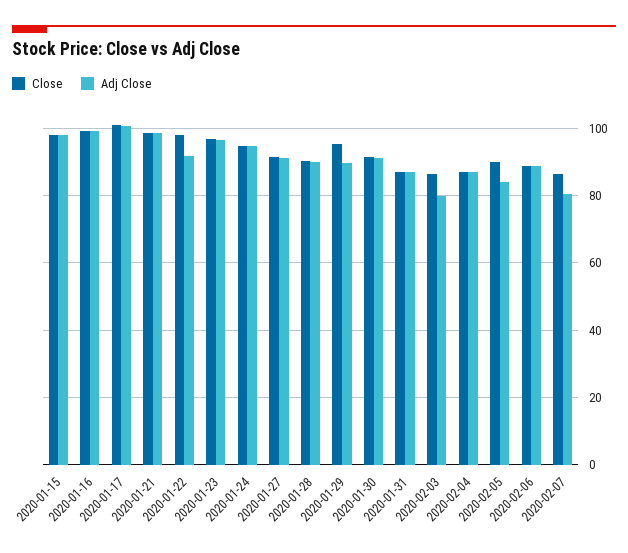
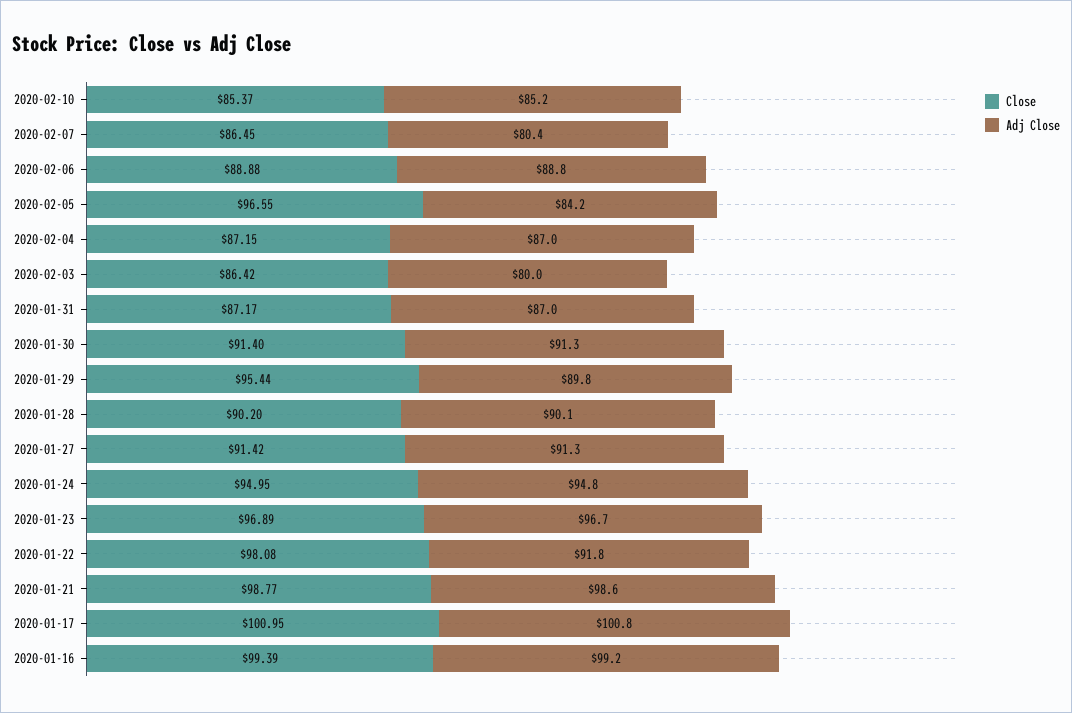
Close, 2020-01-15: 98 -> none
Adj Close, 2020-01-15: 98 -> none
Close, 2020-02-05: 90 -> 96.55
Close, 2020-02-10: none -> 85.37
Adj Close, 2020-02-10: none -> 85.2

